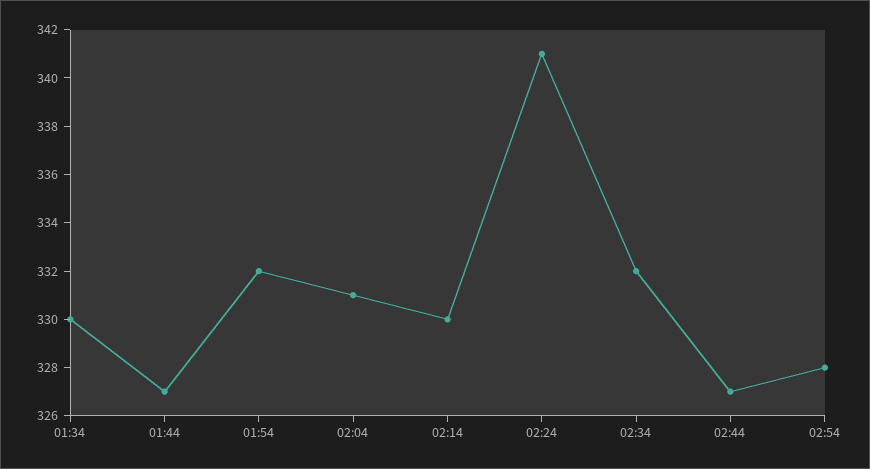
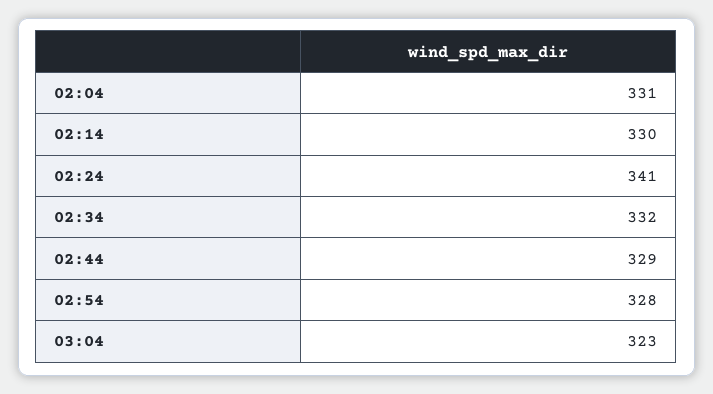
01:34: 330 -> none
01:44: 327 -> none
01:54: 332 -> none
02:44: 327 -> 329
03:04: none -> 323

